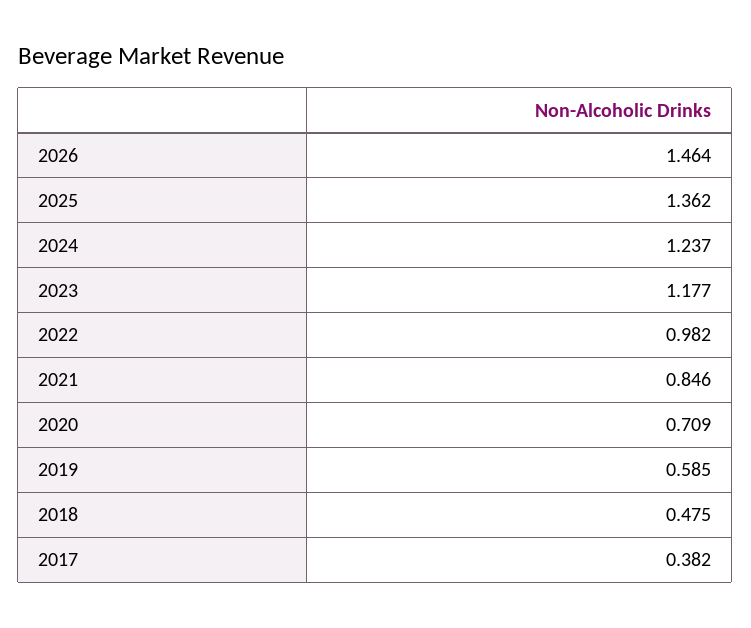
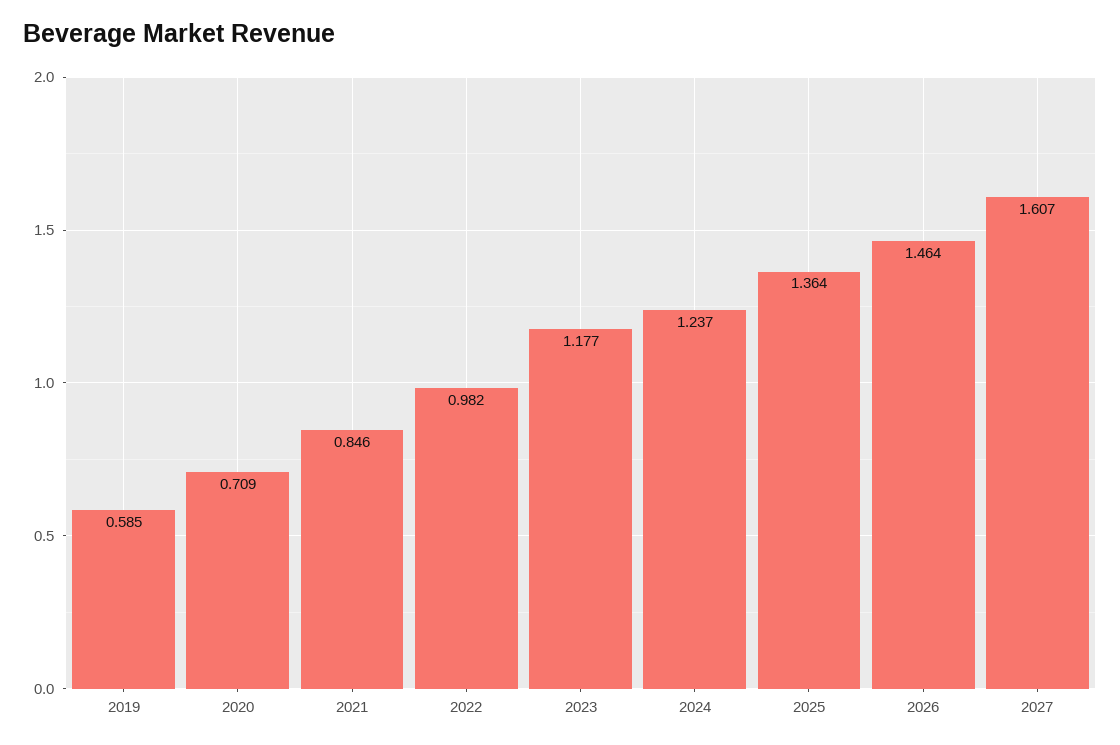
2025: 1.362 -> 1.364
2018: 0.475 -> none
2017: 0.382 -> none
2027: none -> 1.607

